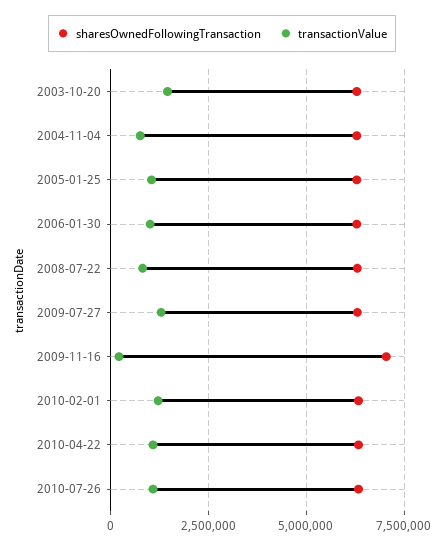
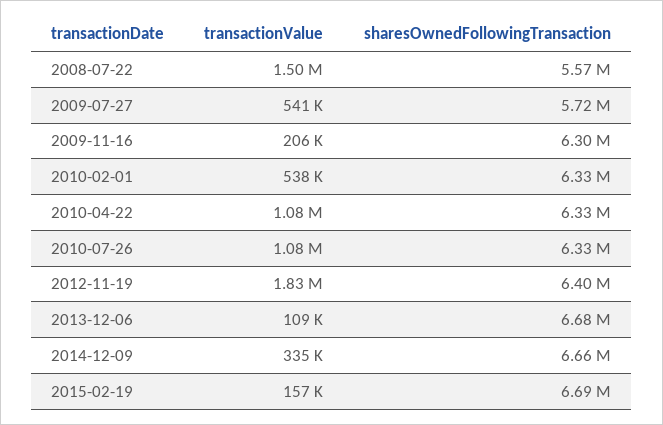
sharesOwnedFollowingTransaction, 2003-10-20: 6250000 -> none
transactionValue, 2003-10-20: 1500000 -> none
sharesOwnedFollowingTransaction, 2004-11-04: 6250000 -> none
transactionValue, 2004-11-04: 750000 -> none
sharesOwnedFollowingTransaction, 2005-01-25: 6250000 -> none
transactionValue, 2005-01-25: 1000000 -> none
sharesOwnedFollowingTransaction, 2006-01-30: 6250000 -> none
transactionValue, 2006-01-30: 1000000 -> none
sharesOwnedFollowingTransaction, 2008-07-22: 6250000 -> 5570000
transactionValue, 2008-07-22: 750000 -> 1500000
sharesOwnedFollowingTransaction, 2009-07-27: 6250000 -> 5720000
transactionValue, 2009-07-27: 1250000 -> 541000
sharesOwnedFollowingTransaction, 2009-11-16: 7000000 -> 6300000
transactionValue, 2010-02-01: 1250000 -> 538000
transactionValue, 2012-11-19: none -> 1830000
sharesOwnedFollowingTransaction, 2012-11-19: none -> 6400000
transactionValue, 2013-12-06: none -> 109000
sharesOwnedFollowingTransaction, 2013-12-06: none -> 6680000
transactionValue, 2014-12-09: none -> 335000
sharesOwnedFollowingTransaction, 2014-12-09: none -> 6660000
transactionValue, 2015-02-19: none -> 157000
sharesOwnedFollowingTransaction, 2015-02-19: none -> 6690000

